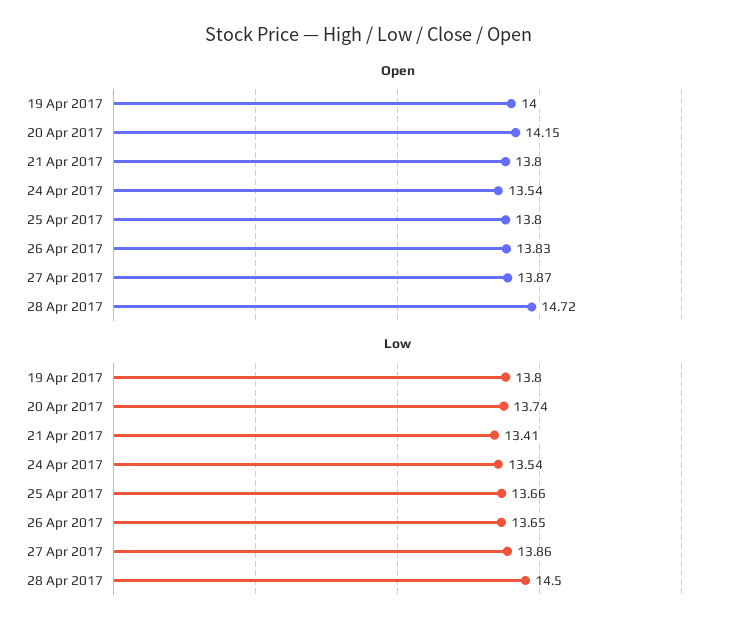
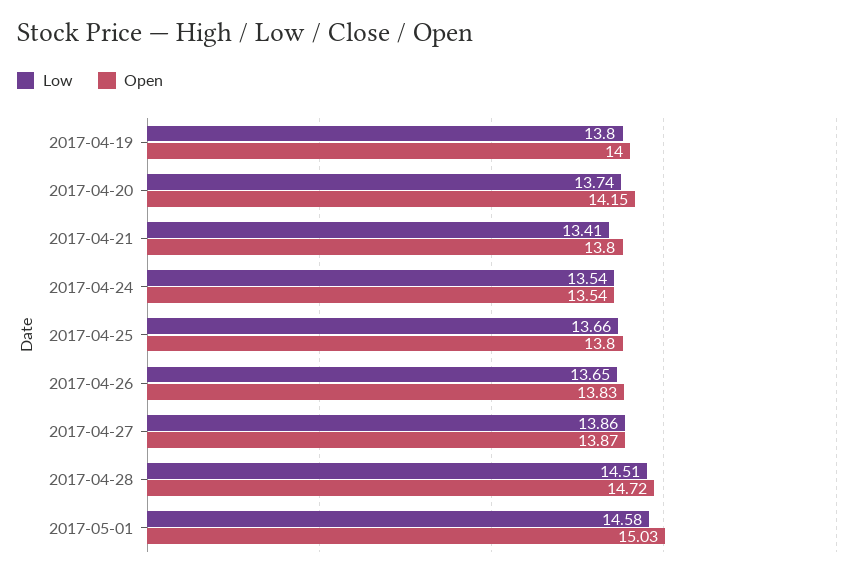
Low, 28 Apr 2017: 14.5 -> 14.51
Low, 2017-05-01: none -> 14.58
Open, 2017-05-01: none -> 15.03

